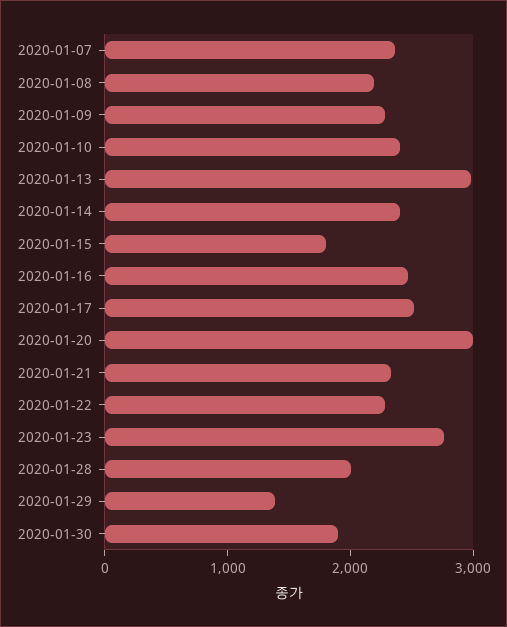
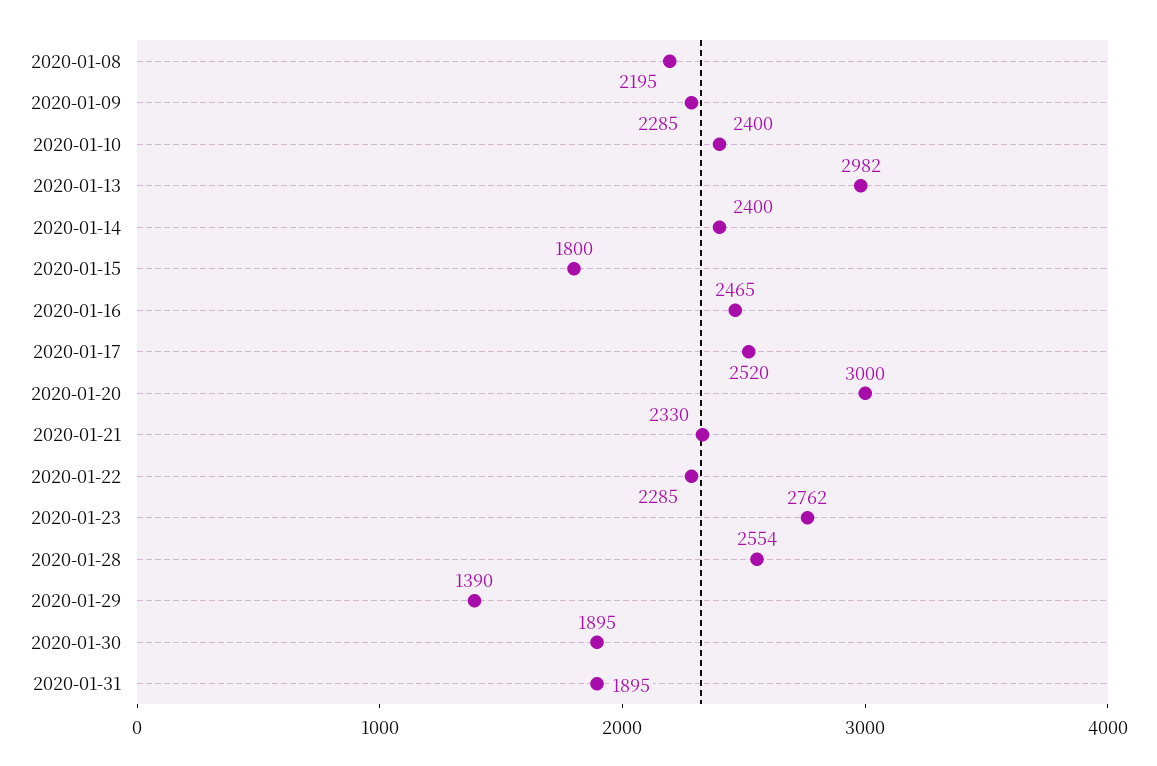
2020-01-07: 2400 -> none
2020-01-28: 2000 -> 2554
2020-01-31: none -> 1895

